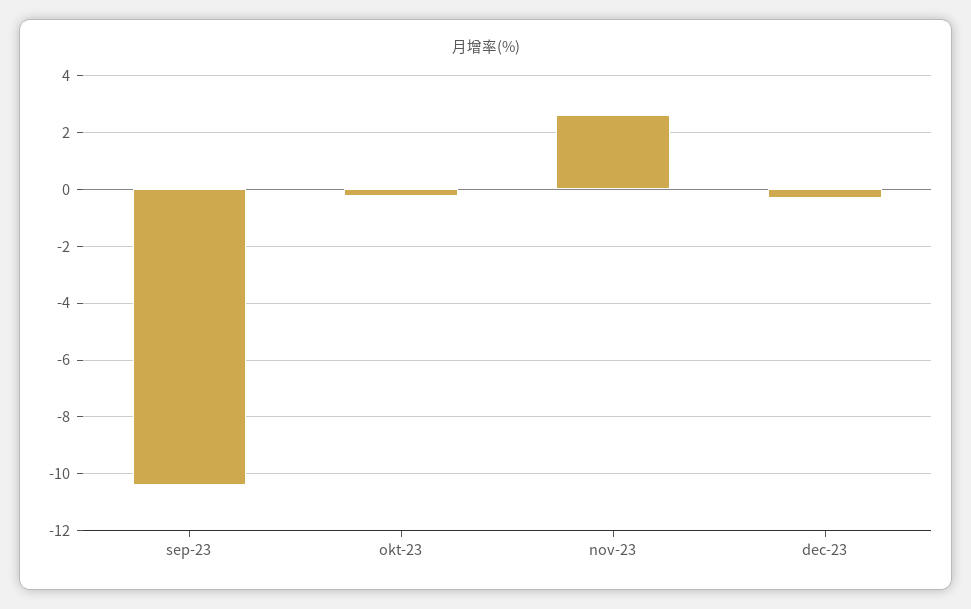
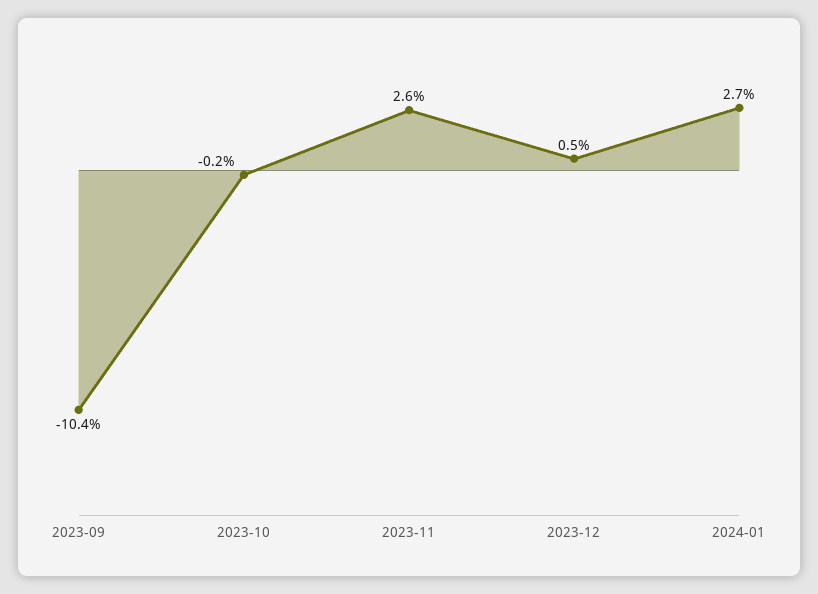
dec-23: -0.25 -> 0.5
2024-01: none -> 2.7

